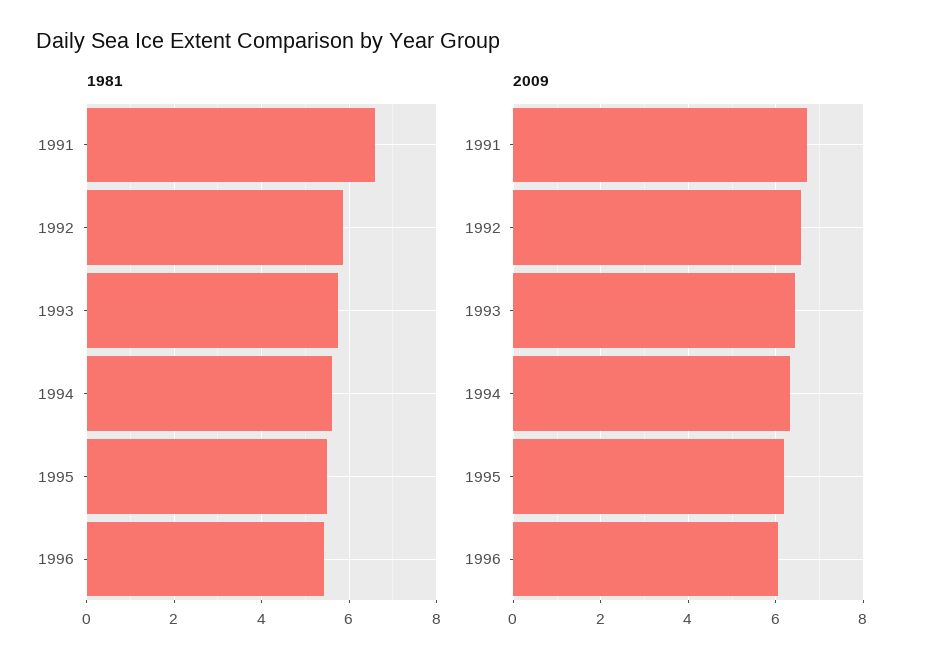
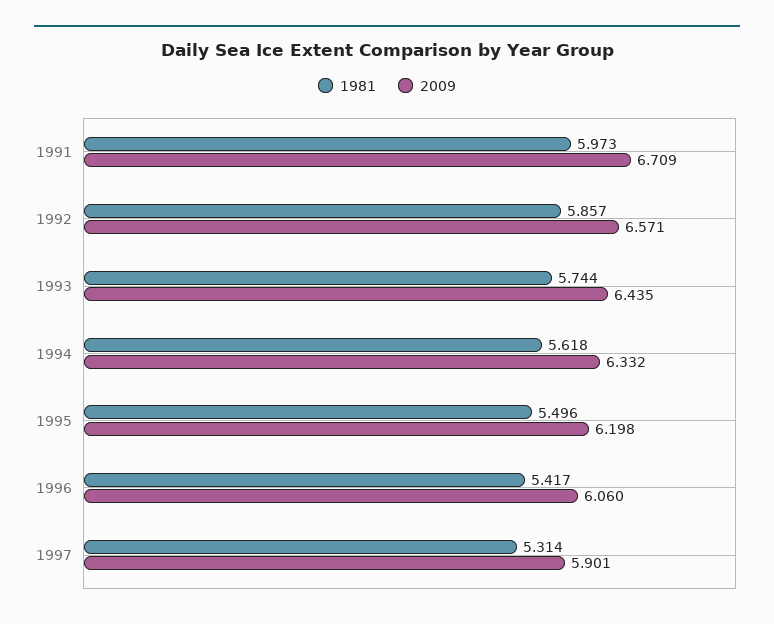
1981, 1991: 6.6 -> 5.973
1981, 1997: none -> 5.314
2009, 1997: none -> 5.901

